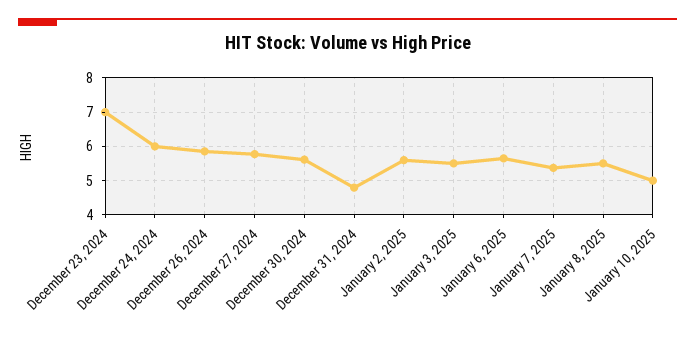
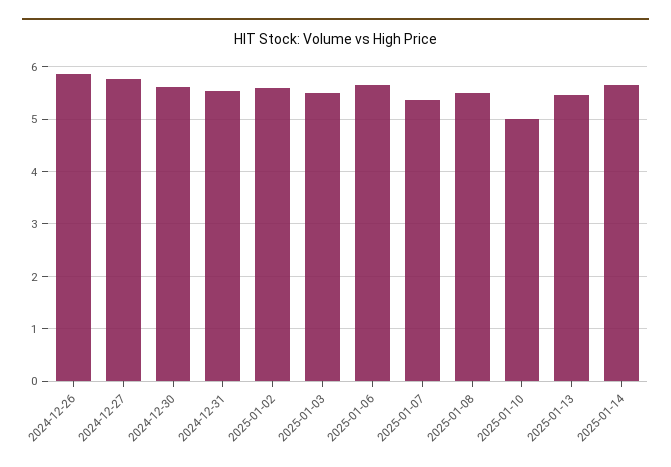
December 23, 2024: 7 -> none
December 24, 2024: 6 -> none
December 31, 2024: 4.8 -> 5.6
2025-01-13: none -> 5.4
2025-01-14: none -> 5.6

